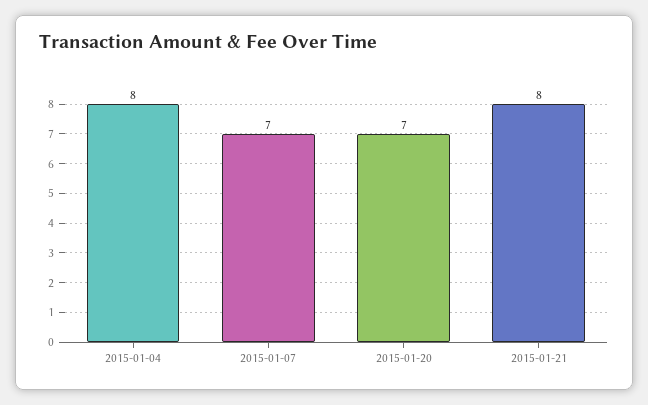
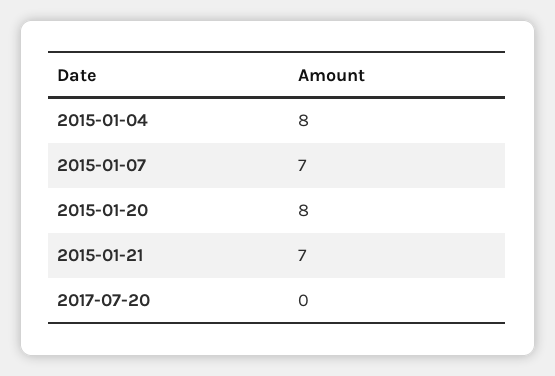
2015-01-20: 7 -> 8
2015-01-21: 8 -> 7
2017-07-20: none -> 0

